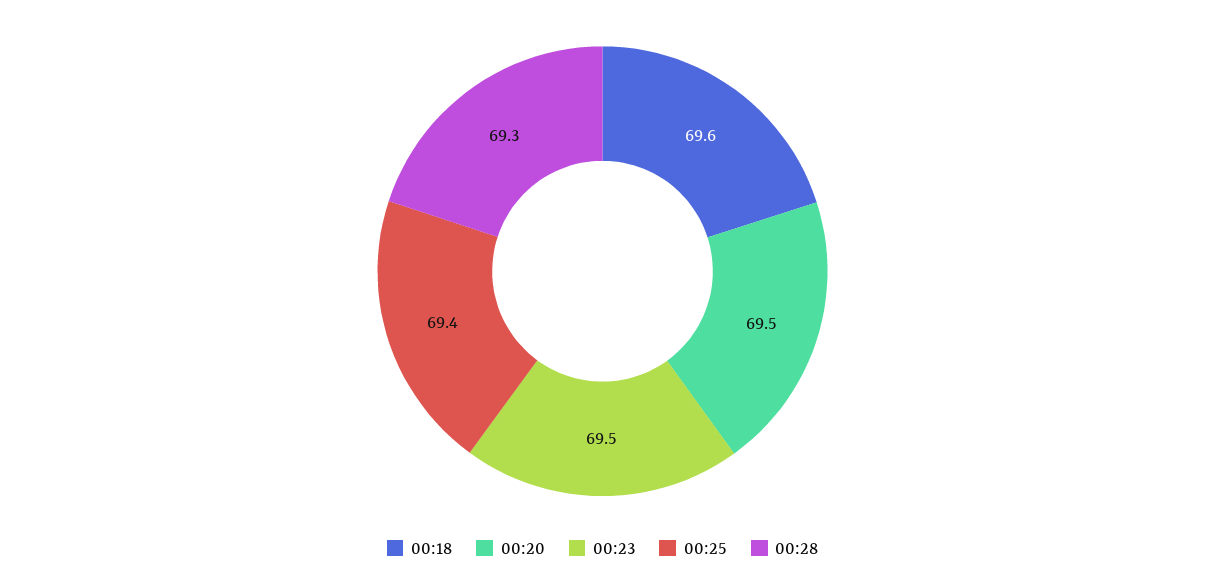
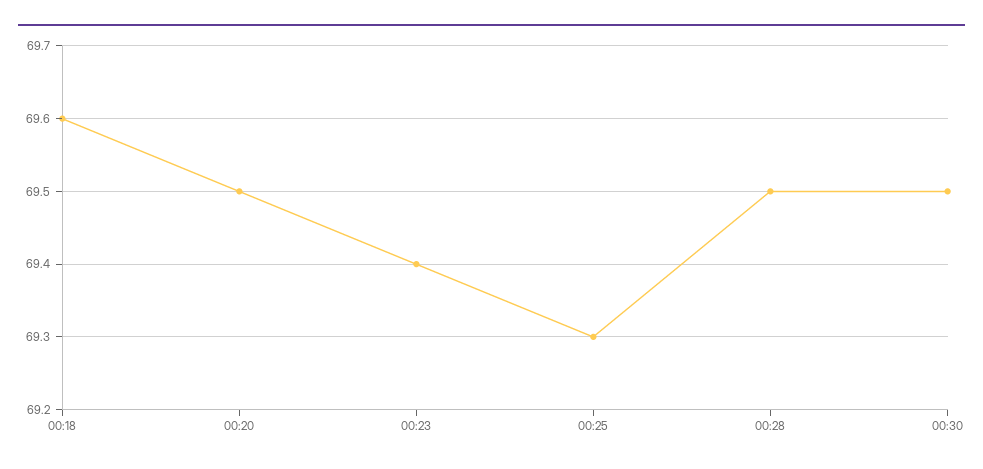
00:23: 69.5 -> 69.4
00:25: 69.4 -> 69.3
00:28: 69.3 -> 69.5
00:30: none -> 69.5

